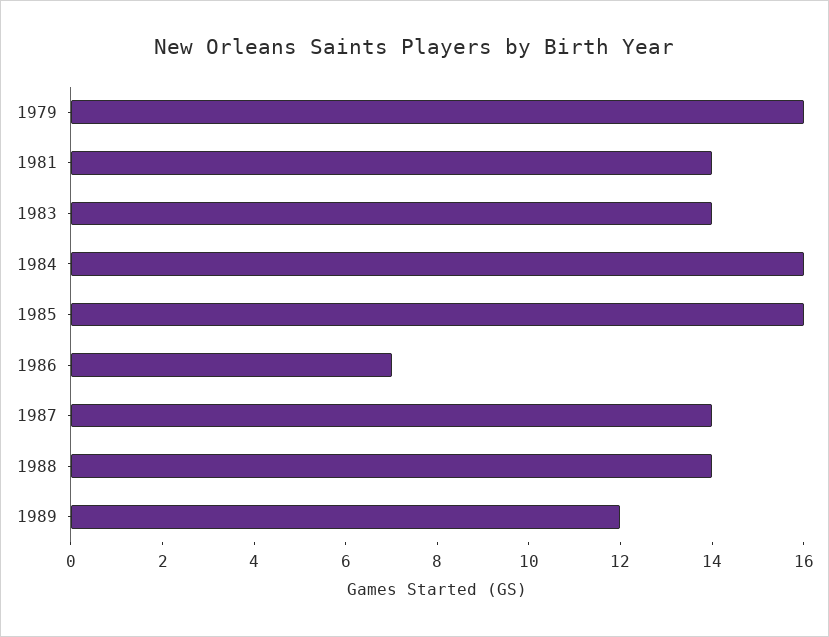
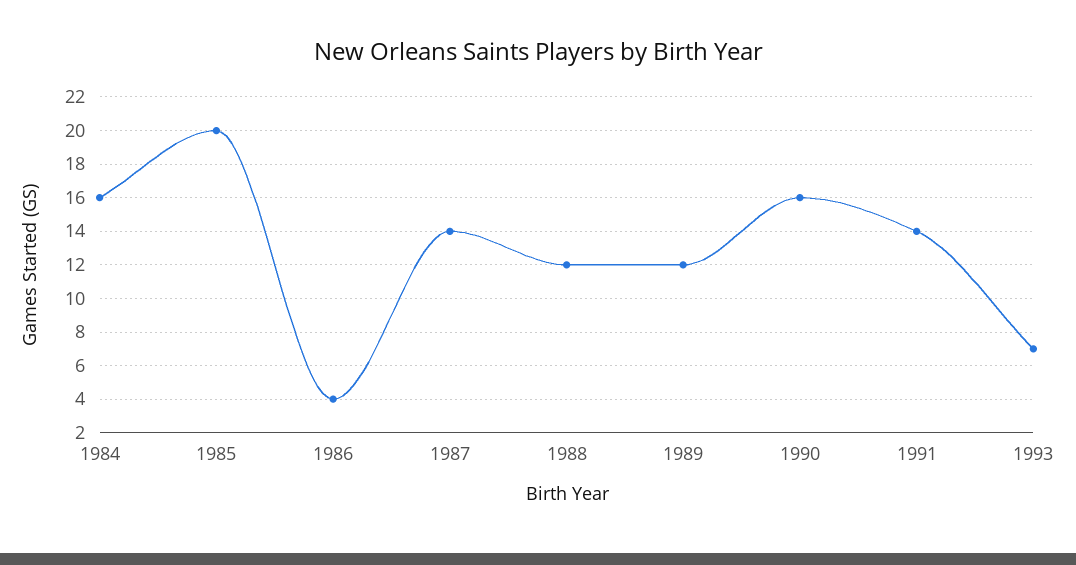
1979: 16 -> none
1981: 14 -> none
1983: 14 -> none
1985: 16 -> 20
1986: 7 -> 4
1988: 14 -> 12
1990: none -> 16
1991: none -> 14
1993: none -> 7

